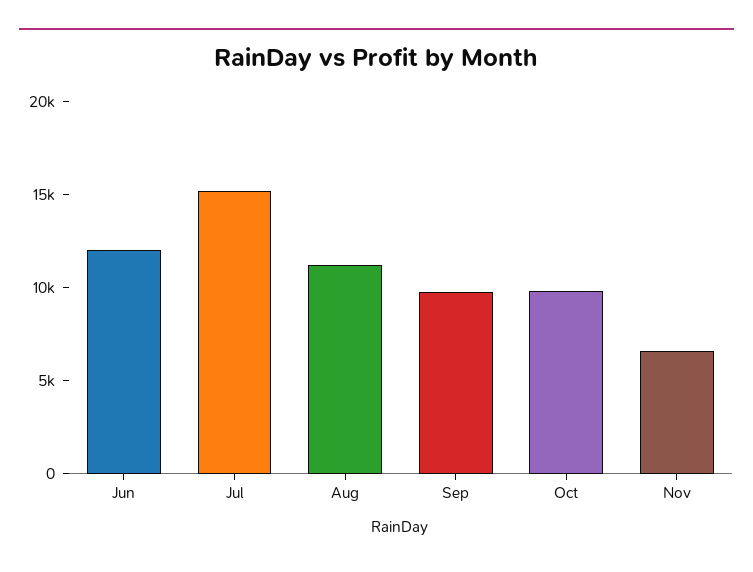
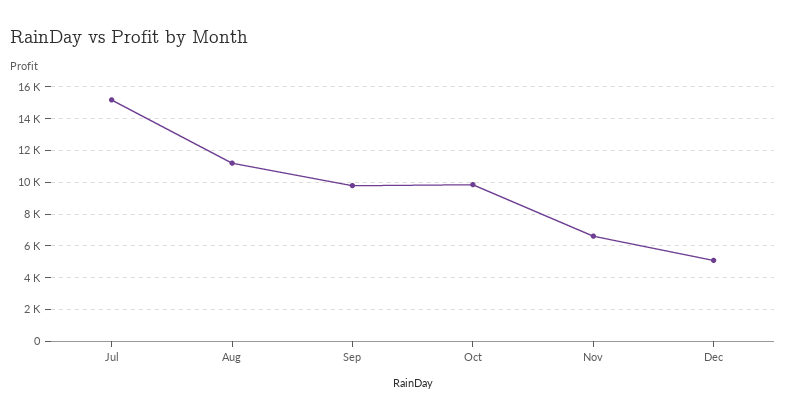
Jun: 12000 -> none
Dec: none -> 5000

